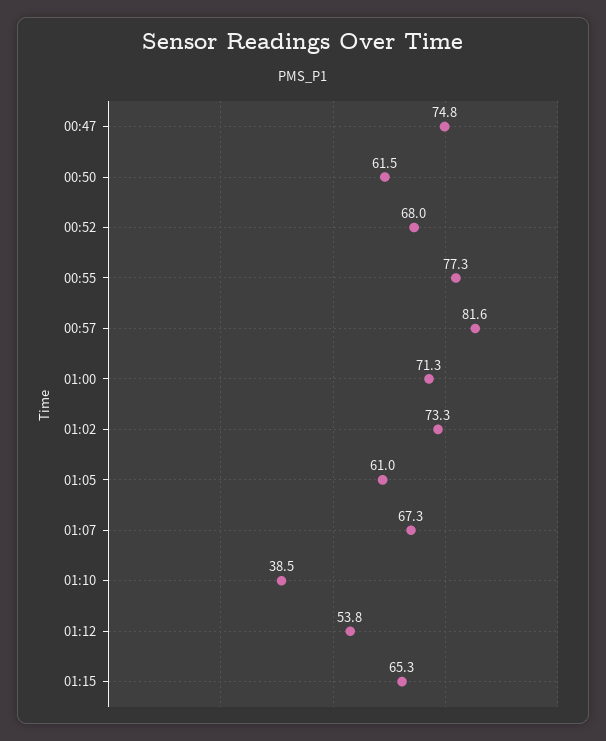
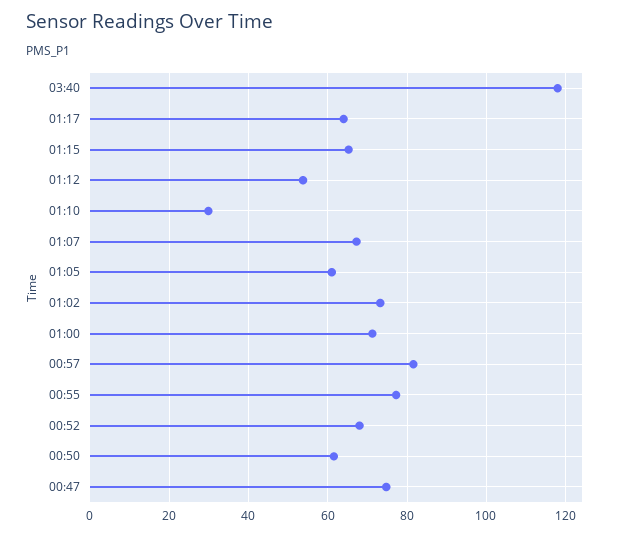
01:10: 38.5 -> 30
03:40: none -> 118
01:17: none -> 64

